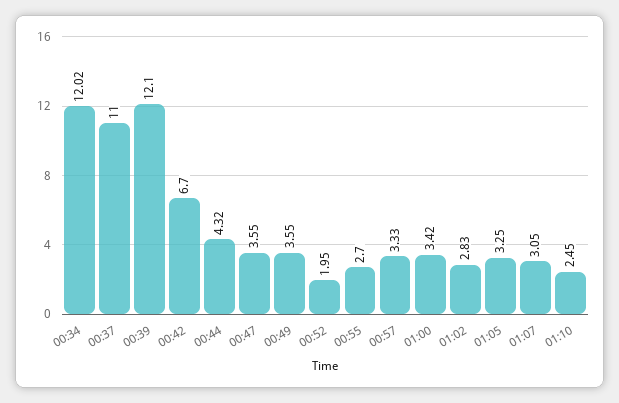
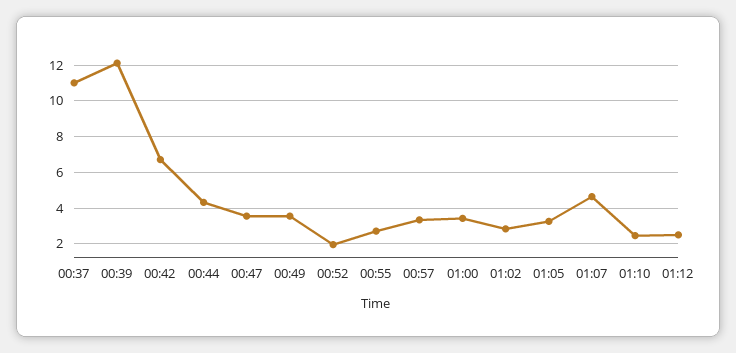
00:34: 12.02 -> none
01:07: 3.05 -> 4.5
01:12: none -> 2.5

